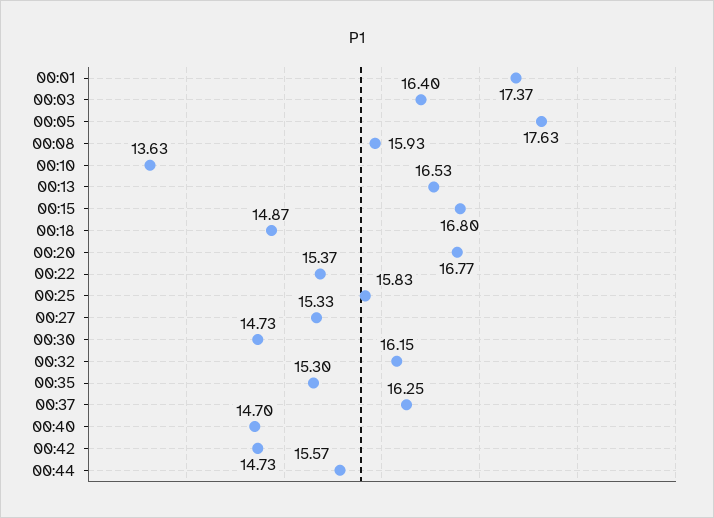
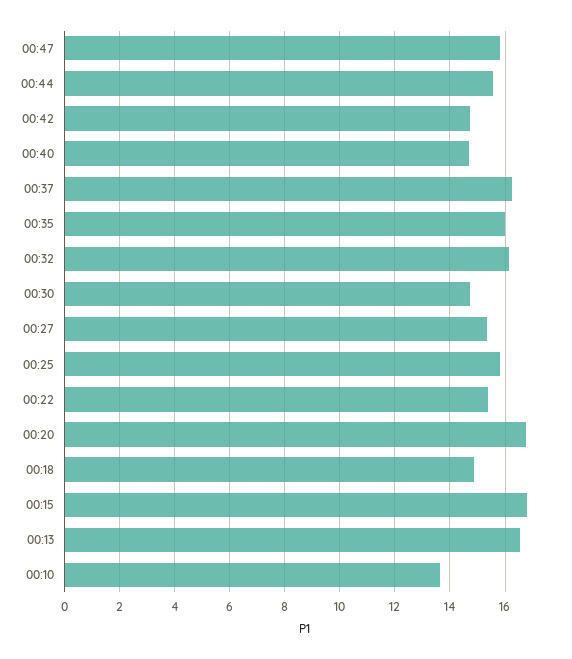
00:01: 17.37 -> none
00:03: 16.4 -> none
00:05: 17.63 -> none
00:08: 15.93 -> none
00:35: 15.3 -> 16
00:47: none -> 15.75

